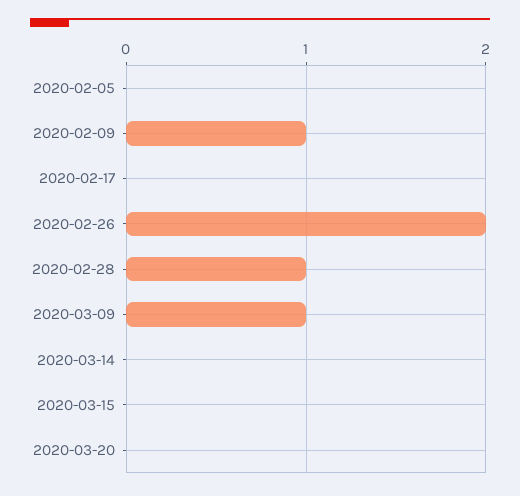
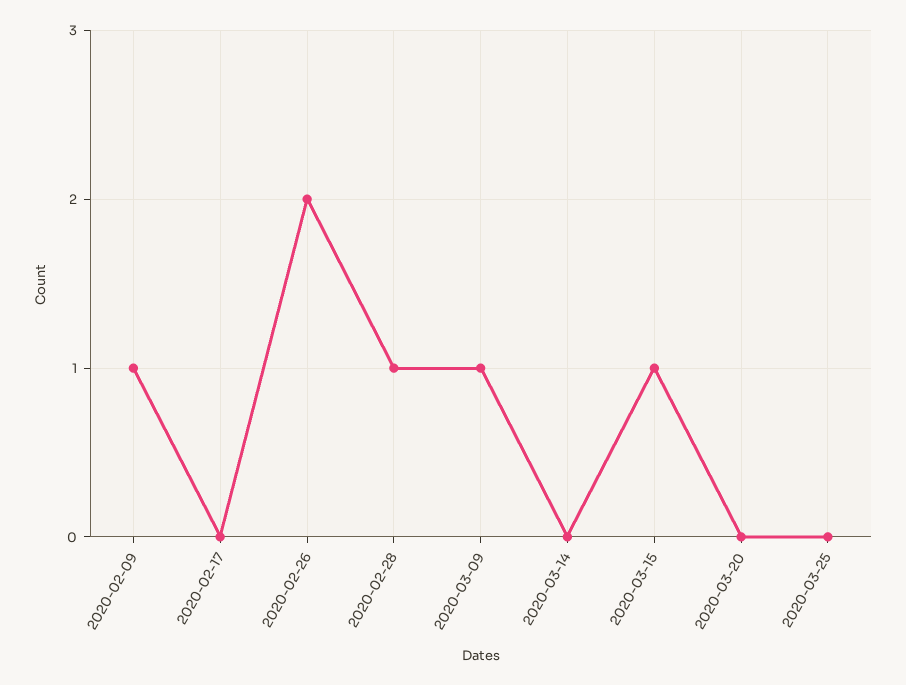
2020-02-05: 0 -> none
2020-03-15: 0 -> 1
2020-03-25: none -> 0

